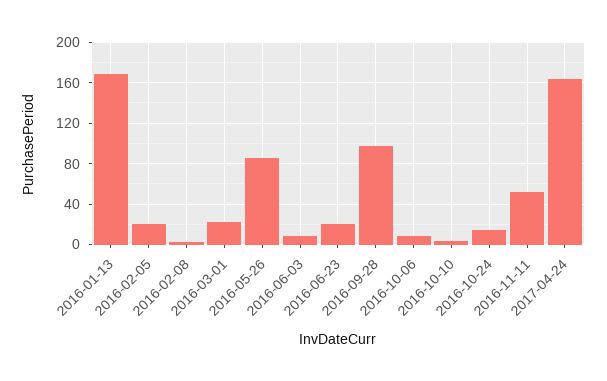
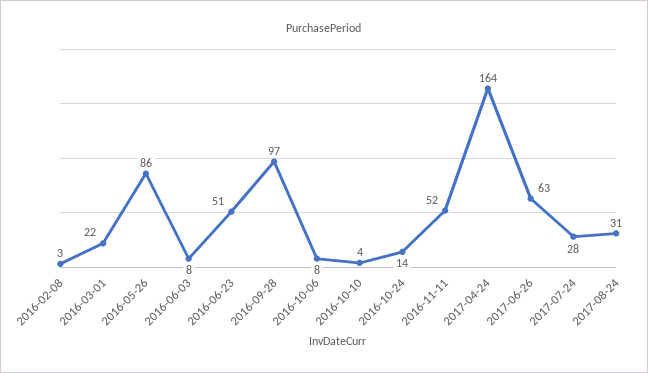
2016-01-13: 170 -> none
2016-02-05: 20 -> none
2016-06-23: 20 -> 51
2017-06-26: none -> 63
2017-07-24: none -> 28
2017-08-24: none -> 31

